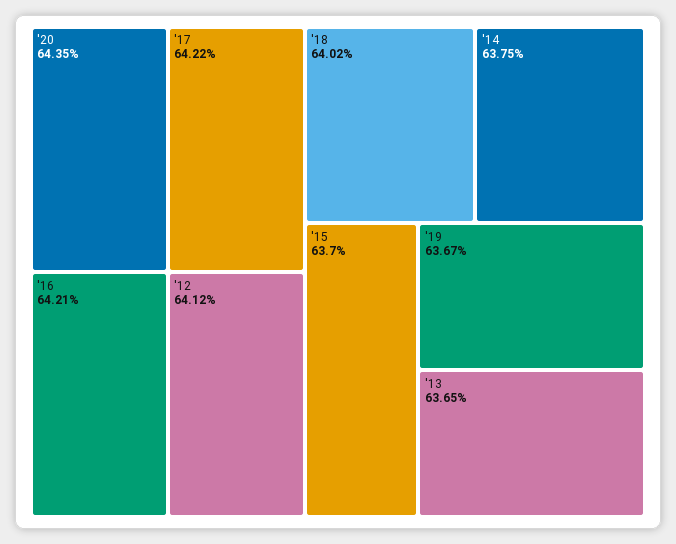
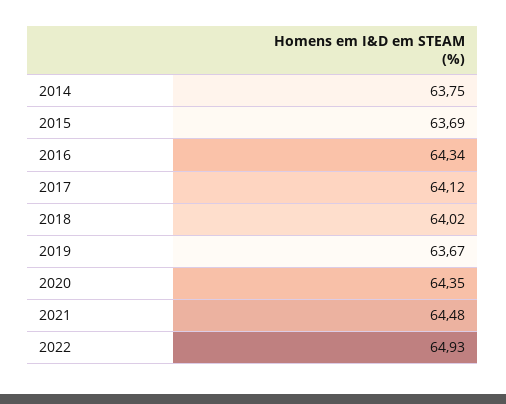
'17: 64.22 -> 64.12
'16: 64.21 -> 64.34
'12: 64.12 -> none
'15: 63.7 -> 63.69
'13: 63.65 -> none
2021: none -> 64.48
2022: none -> 64.93

